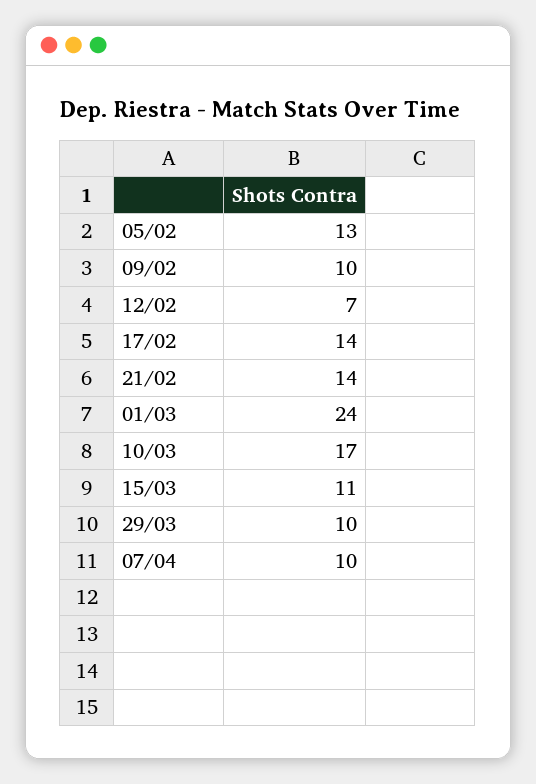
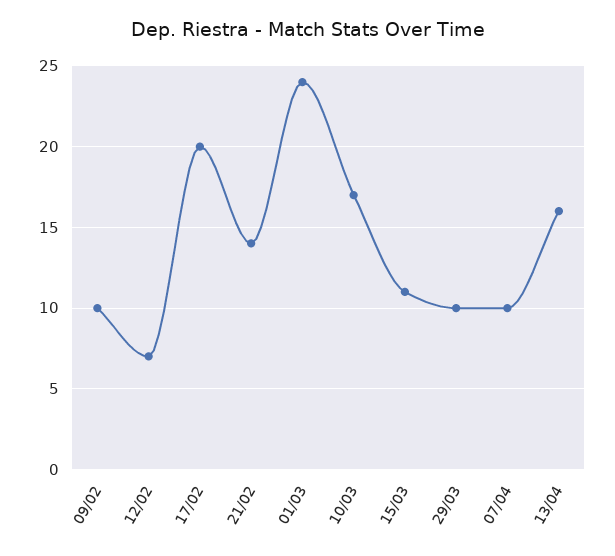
05/02: 13 -> none
17/02: 14 -> 20
13/04: none -> 16

